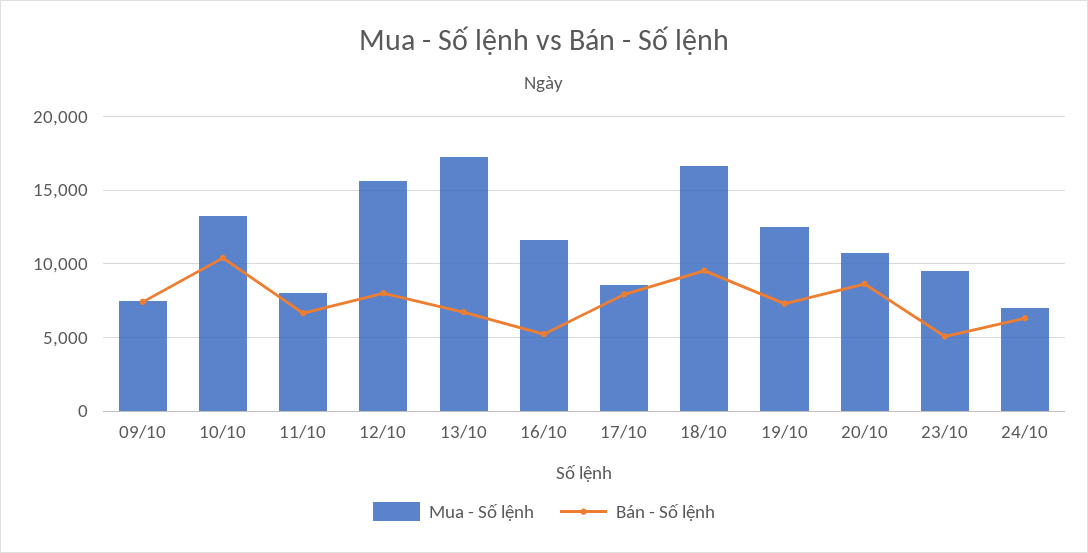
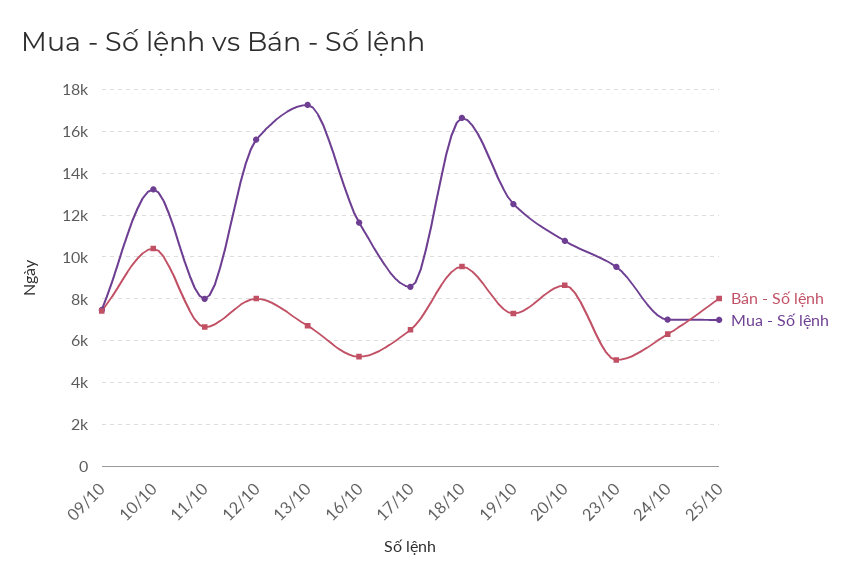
Bán - Số lệnh, 17/10: 8000 -> 6500
Bán - Số lệnh, 25/10: none -> 8000
Mua - Số lệnh, 25/10: none -> 7000

